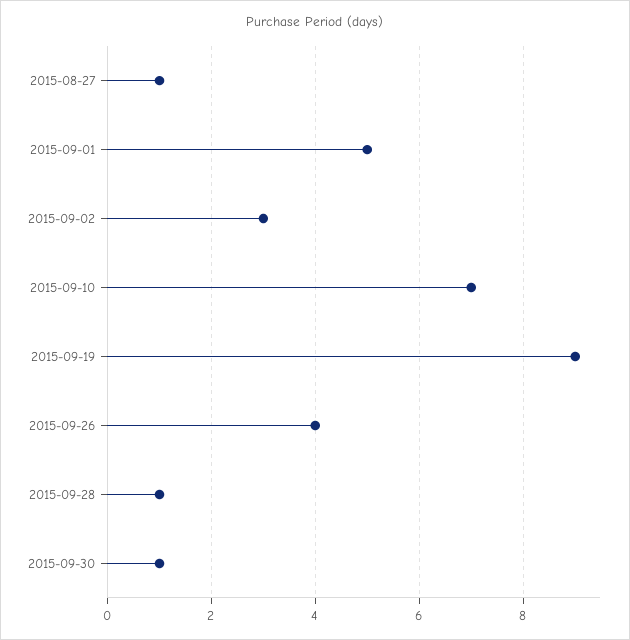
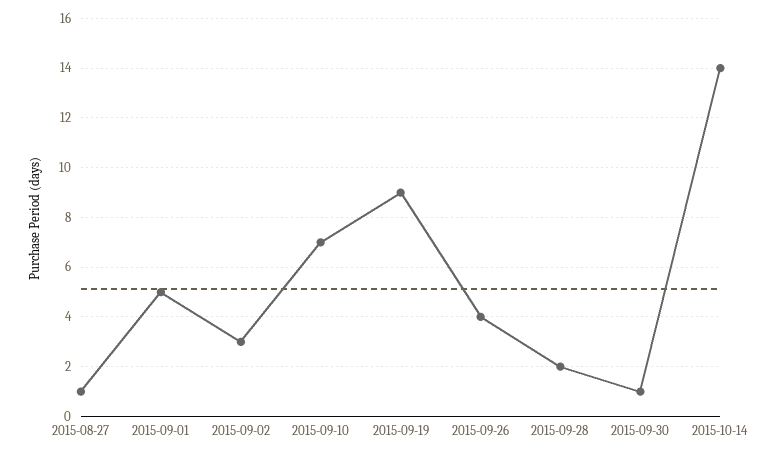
2015-09-28: 1 -> 2
2015-10-14: none -> 14

